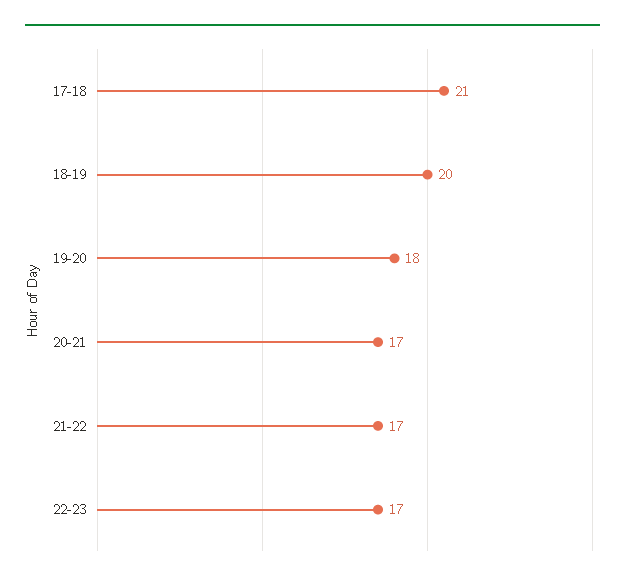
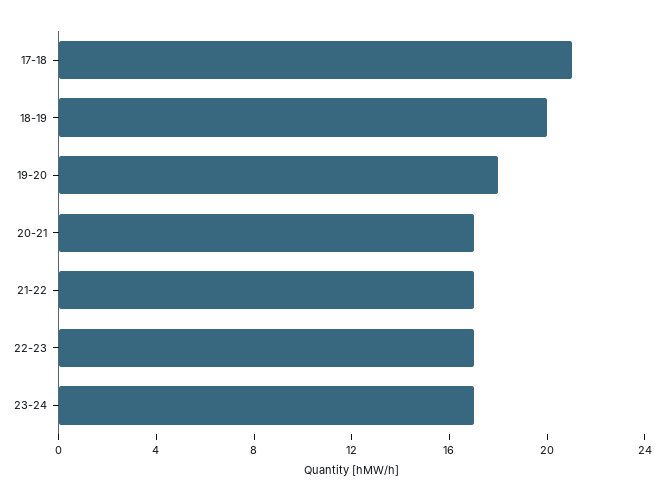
23-24: none -> 17

